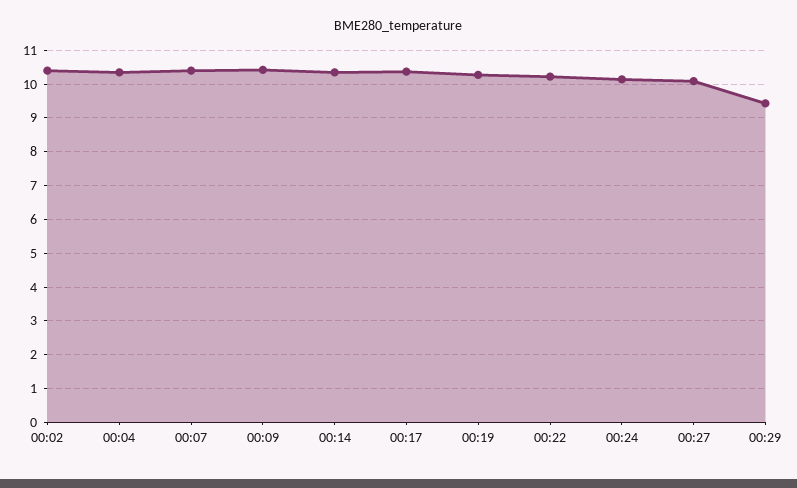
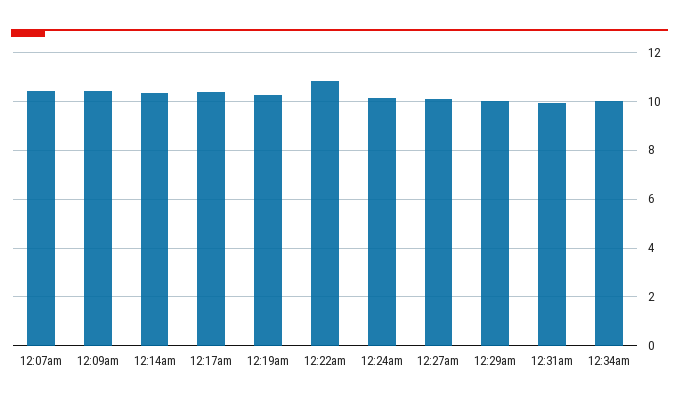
00:02: 10.4 -> none
00:04: 10.4 -> none
00:22: 10.2 -> 10.75
00:29: 9.4 -> 10
12:31am: none -> 10
12:34am: none -> 10

